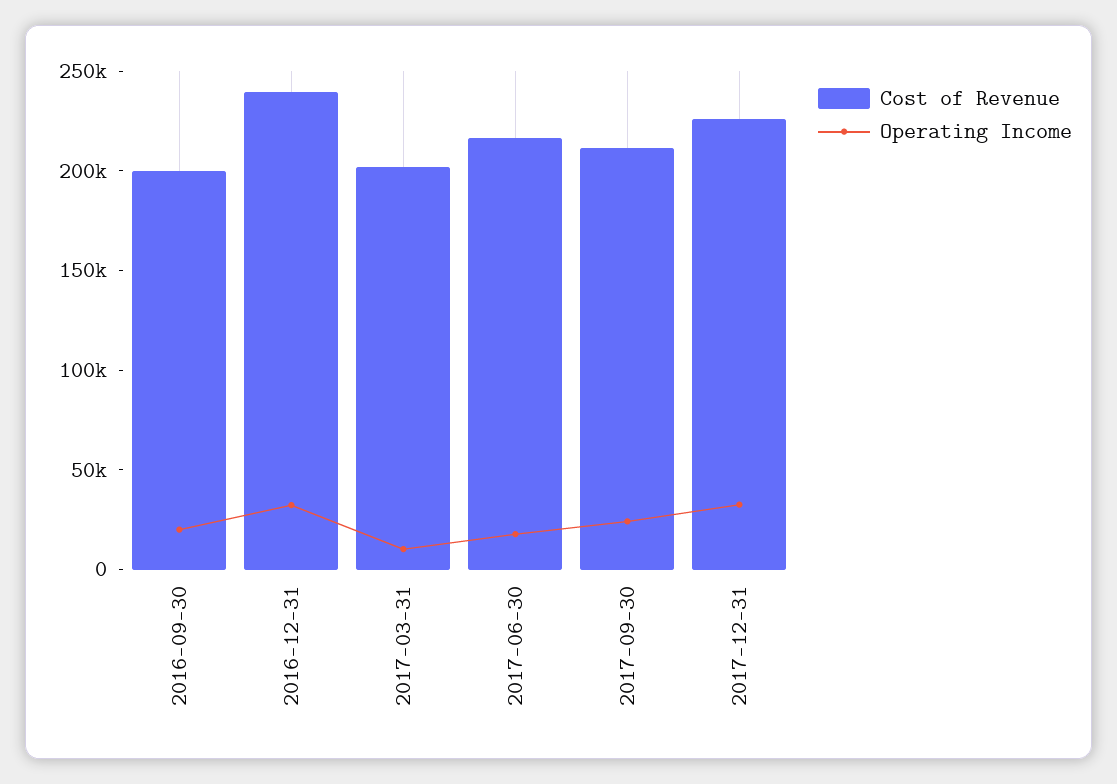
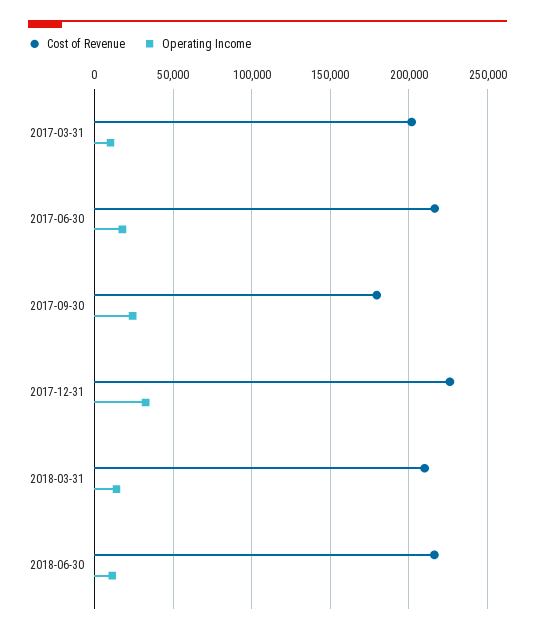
Cost of Revenue, 2016-09-30: 200000 -> none
Operating Income, 2016-09-30: 20000 -> none
Cost of Revenue, 2016-12-31: 240000 -> none
Operating Income, 2016-12-31: 30000 -> none
Cost of Revenue, 2017-09-30: 210000 -> 180000
Cost of Revenue, 2018-03-31: none -> 210000
Operating Income, 2018-03-31: none -> 15000
Cost of Revenue, 2018-06-30: none -> 215000
Operating Income, 2018-06-30: none -> 10000

